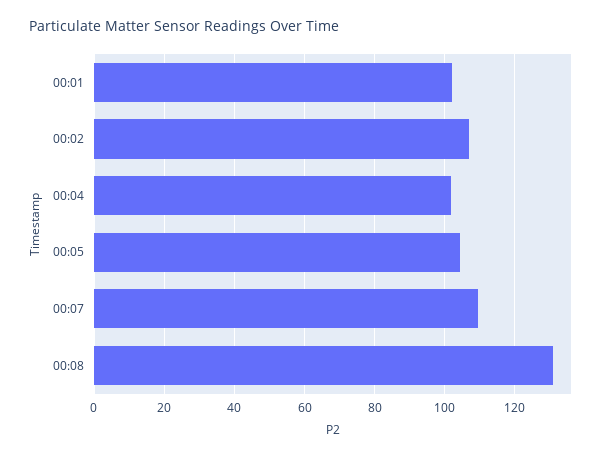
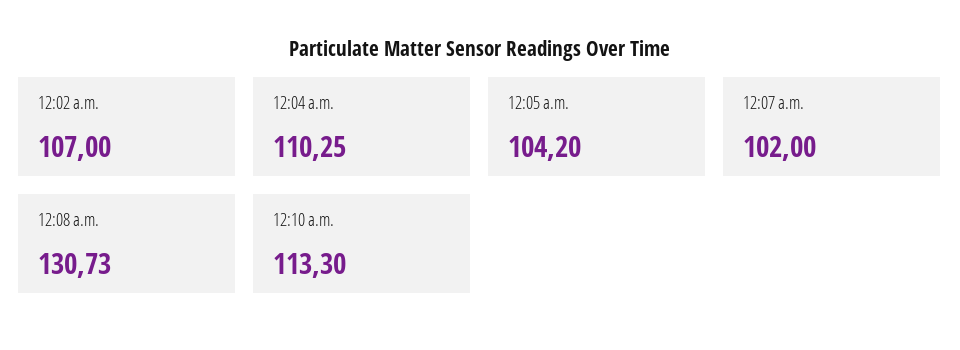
00:01: 102 -> none
00:04: 102 -> 110.25
00:07: 110 -> 102
12:10 a.m.: none -> 113.3

